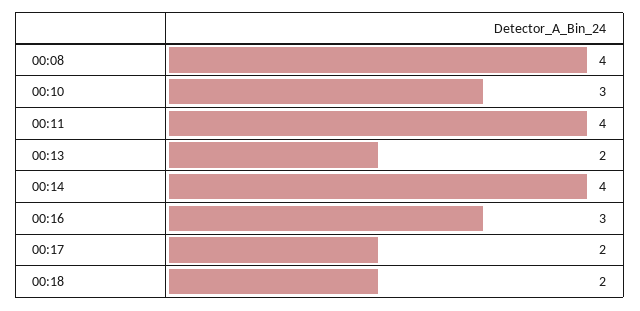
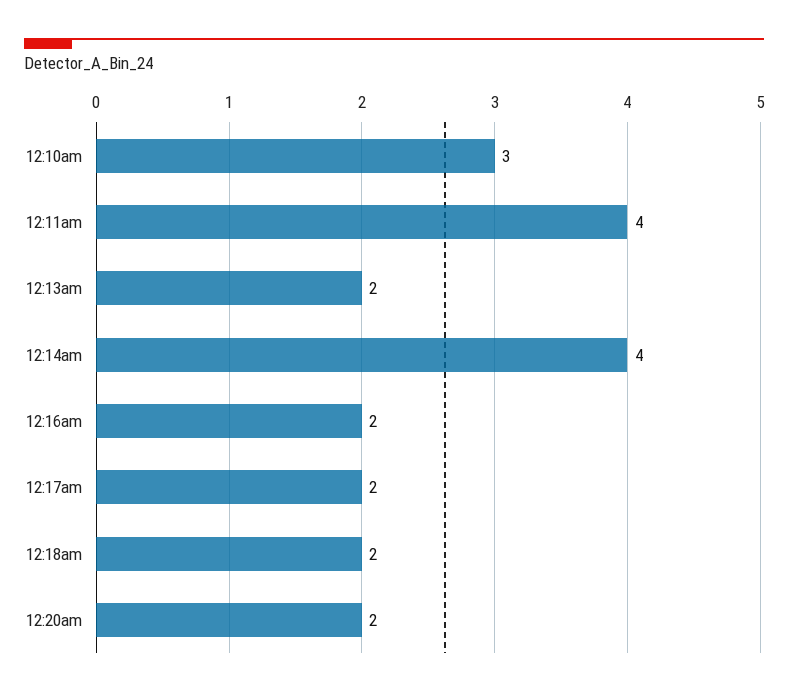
00:08: 4 -> none
00:16: 3 -> 2
12:20am: none -> 2

